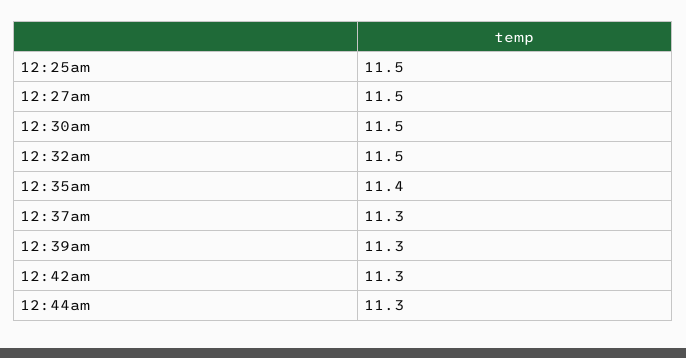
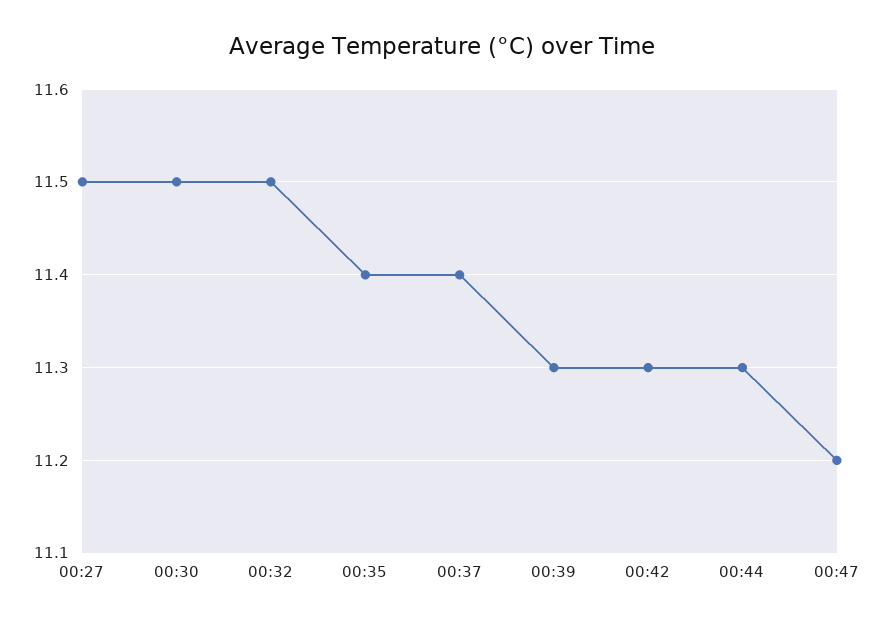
12:25am: 11.5 -> none
12:37am: 11.3 -> 11.4
00:47: none -> 11.2

